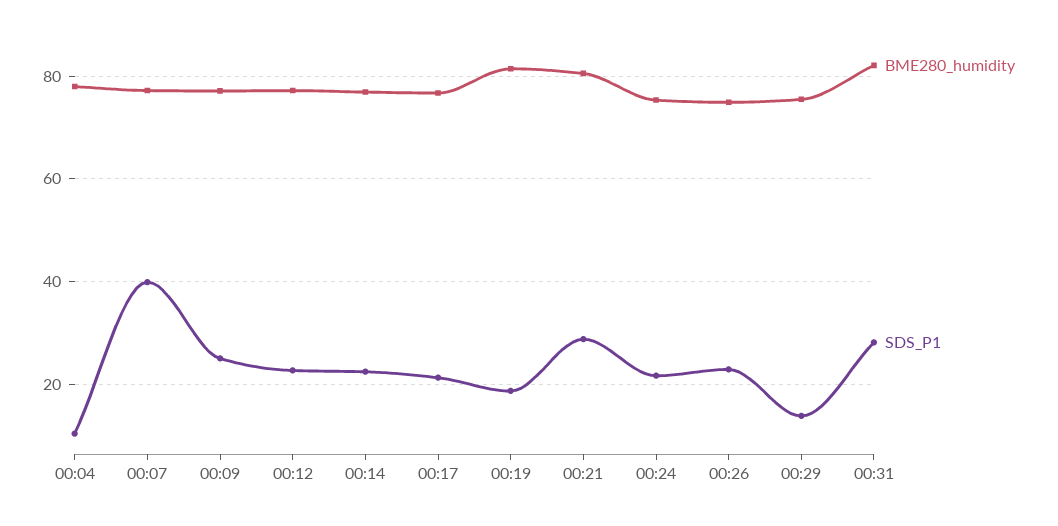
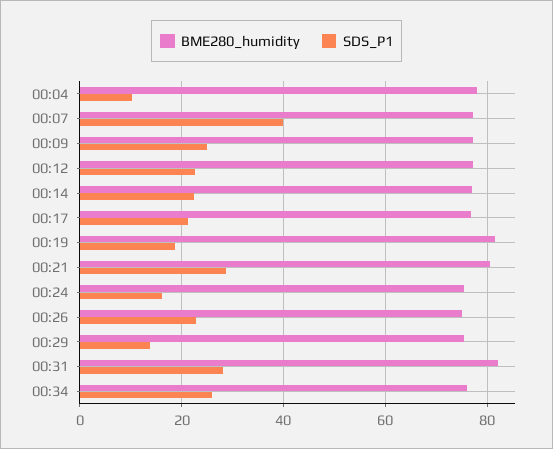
SDS_P1, 00:24: 22 -> 16
BME280_humidity, 00:34: none -> 76
SDS_P1, 00:34: none -> 26

